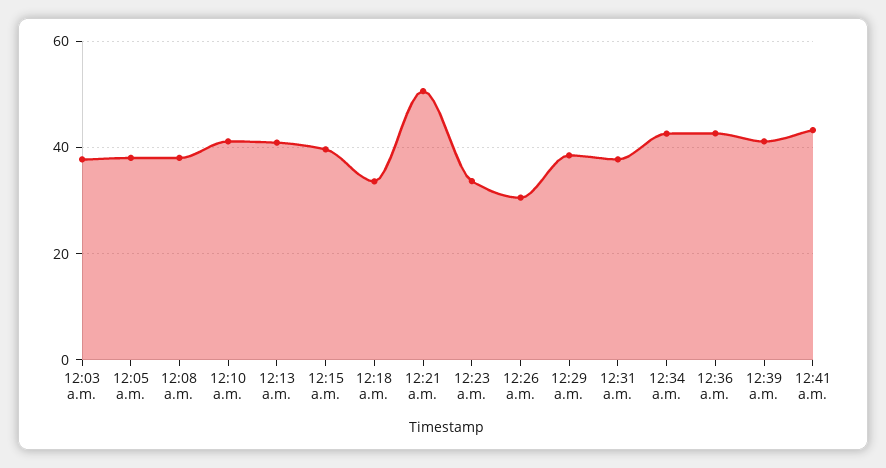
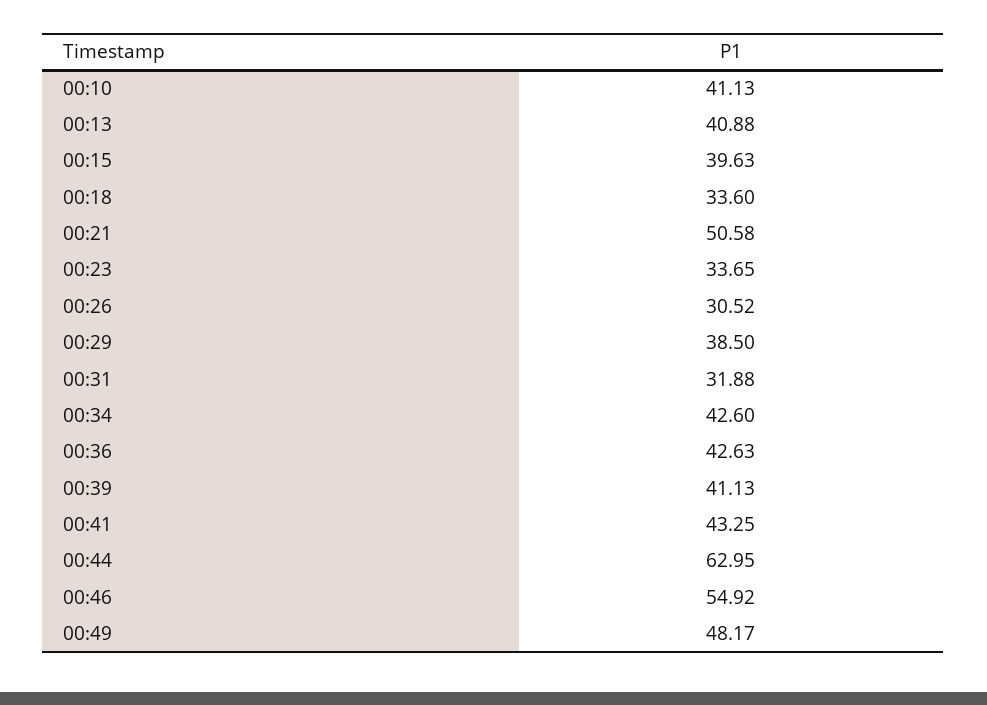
12:03 a.m.: 38 -> none
12:05 a.m.: 38 -> none
12:08 a.m.: 38 -> none
12:31 a.m.: 38 -> 31.88
00:44: none -> 62.95
00:46: none -> 54.92
00:49: none -> 48.17

